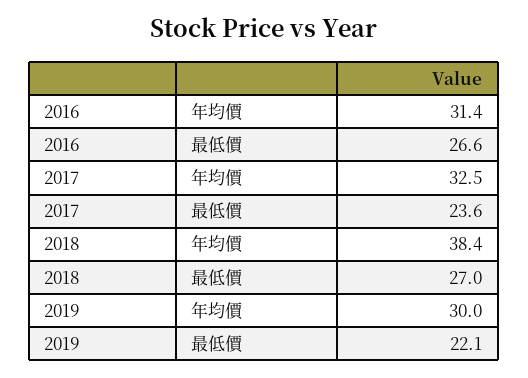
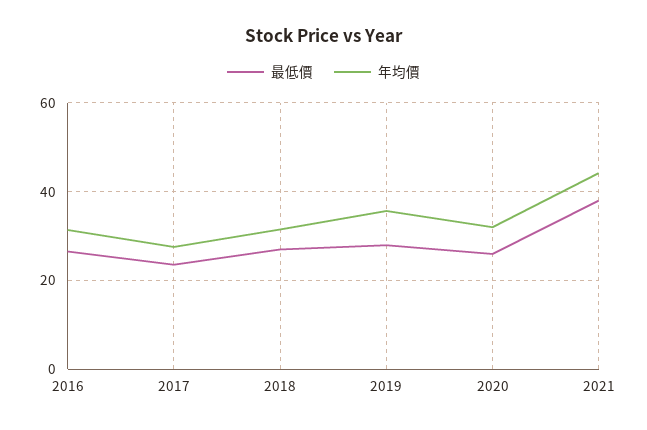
年均價, 2017: 32.5 -> 28
年均價, 2018: 38.4 -> 32
年均價, 2019: 30 -> 36
最低價, 2019: 22.1 -> 28
最低價, 2020: none -> 26
年均價, 2020: none -> 32
最低價, 2021: none -> 38
年均價, 2021: none -> 44

